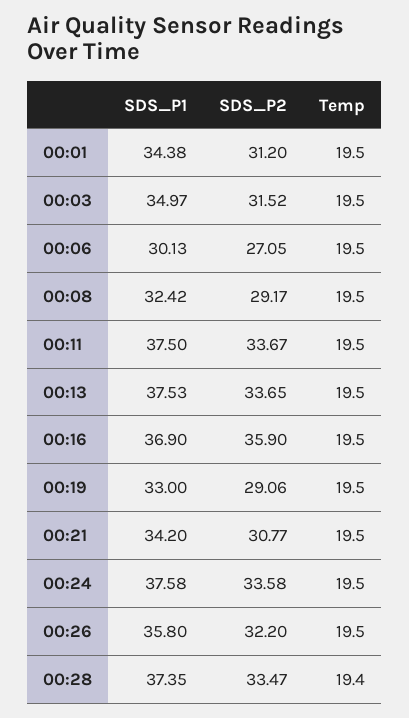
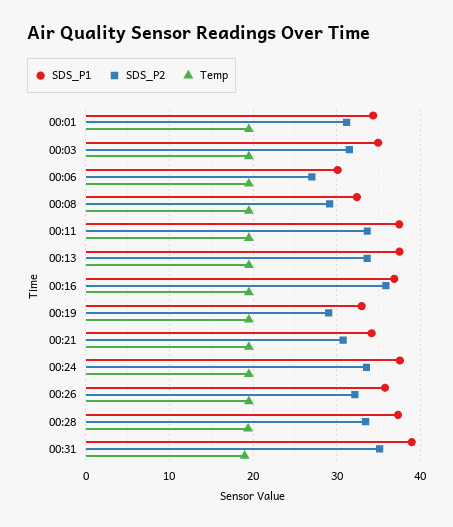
SDS_P1, 00:31: none -> 39
SDS_P2, 00:31: none -> 35
Temp, 00:31: none -> 19

